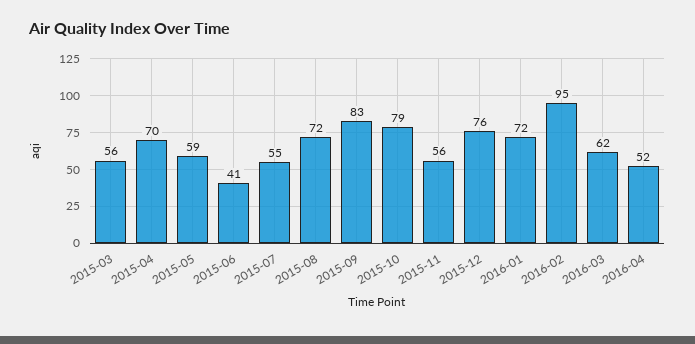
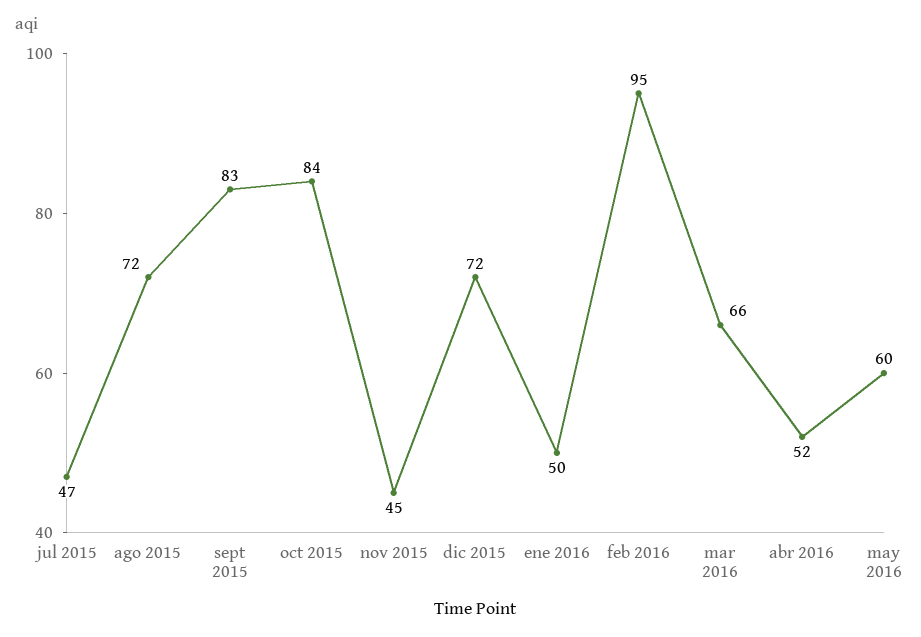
2015-03: 56 -> none
2015-04: 70 -> none
2015-05: 59 -> none
2015-06: 41 -> none
2015-07: 55 -> 47
2015-10: 79 -> 84
2015-11: 56 -> 45
2015-12: 76 -> 72
2016-01: 72 -> 50
2016-03: 62 -> 66
may 2016: none -> 60

